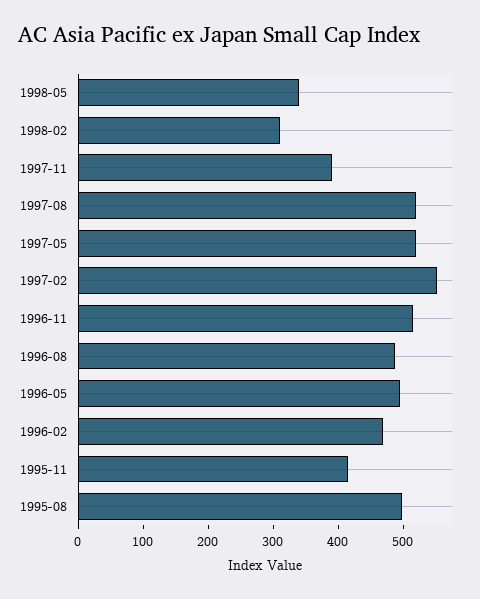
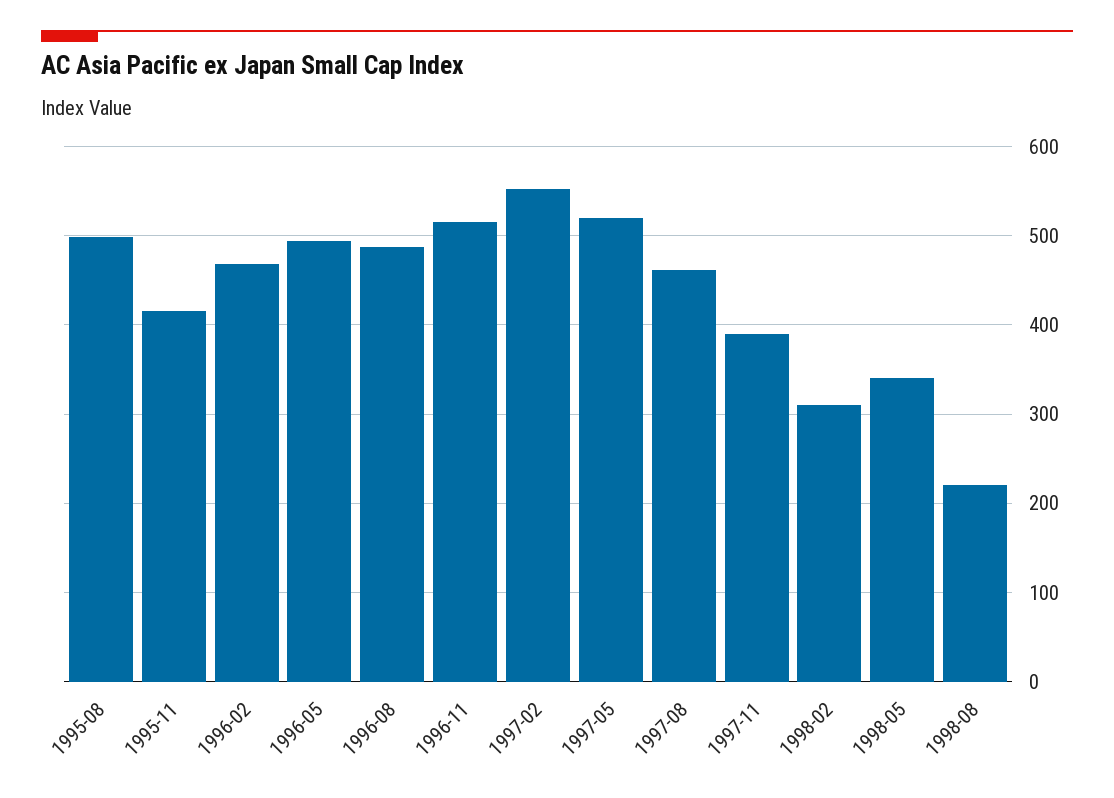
1997-08: 520 -> 460
1998-08: none -> 220

